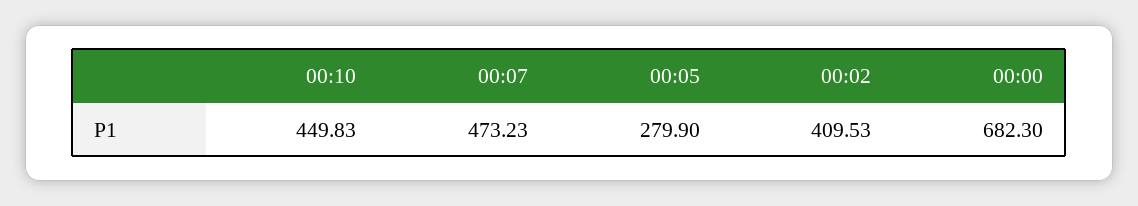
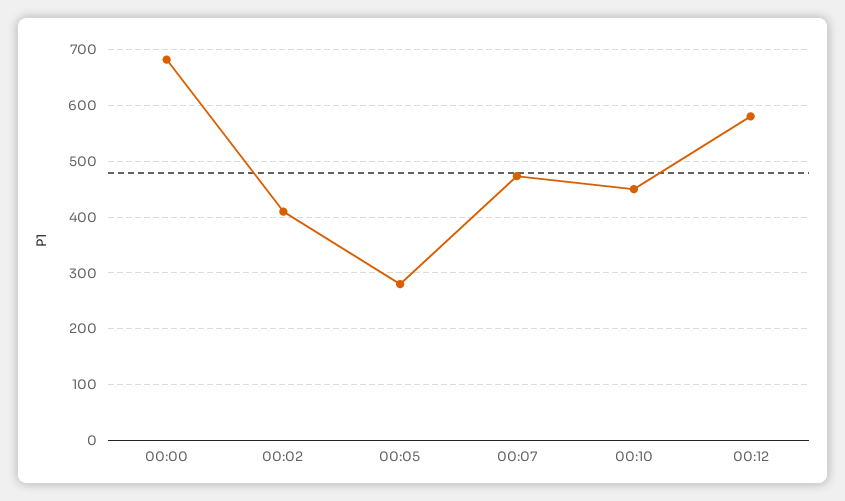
00:12: none -> 580

